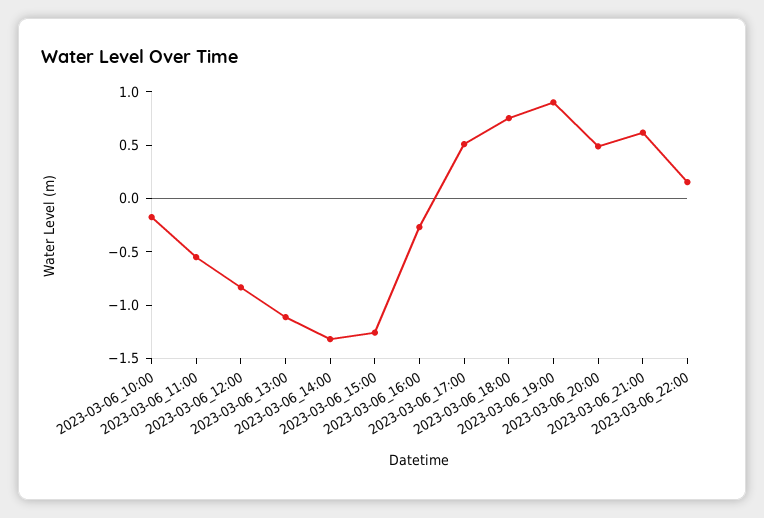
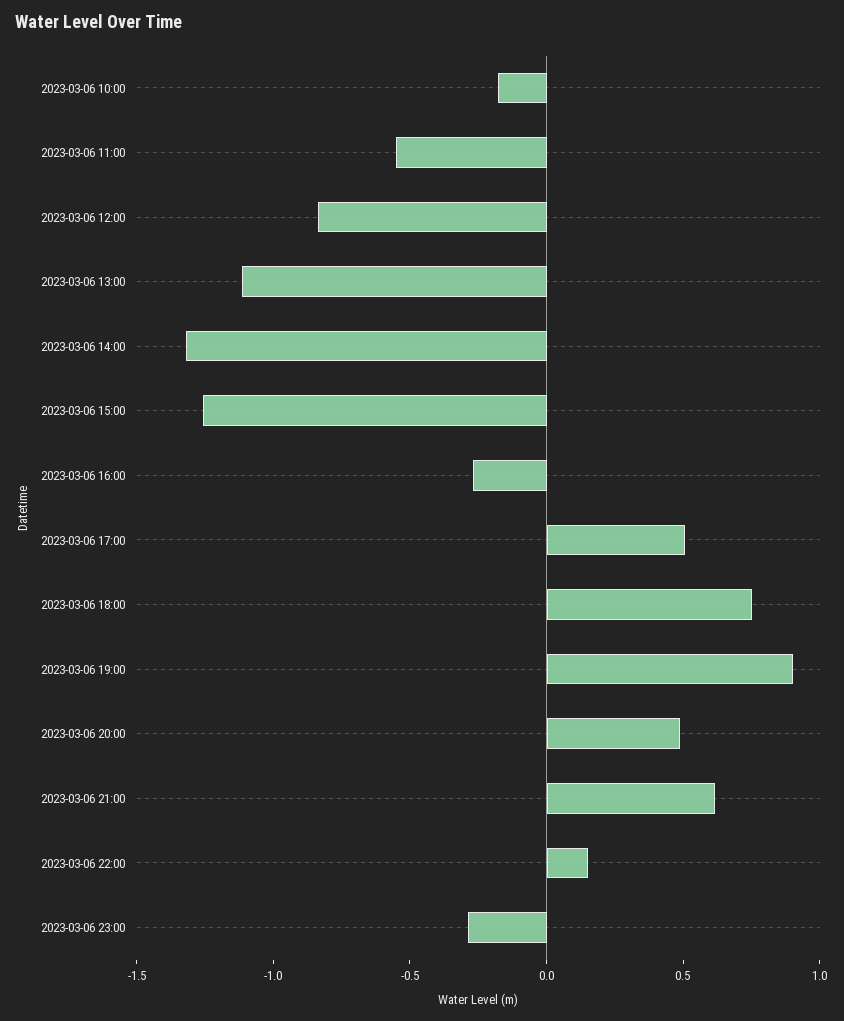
2023-03-06 23:00: none -> -0.3

